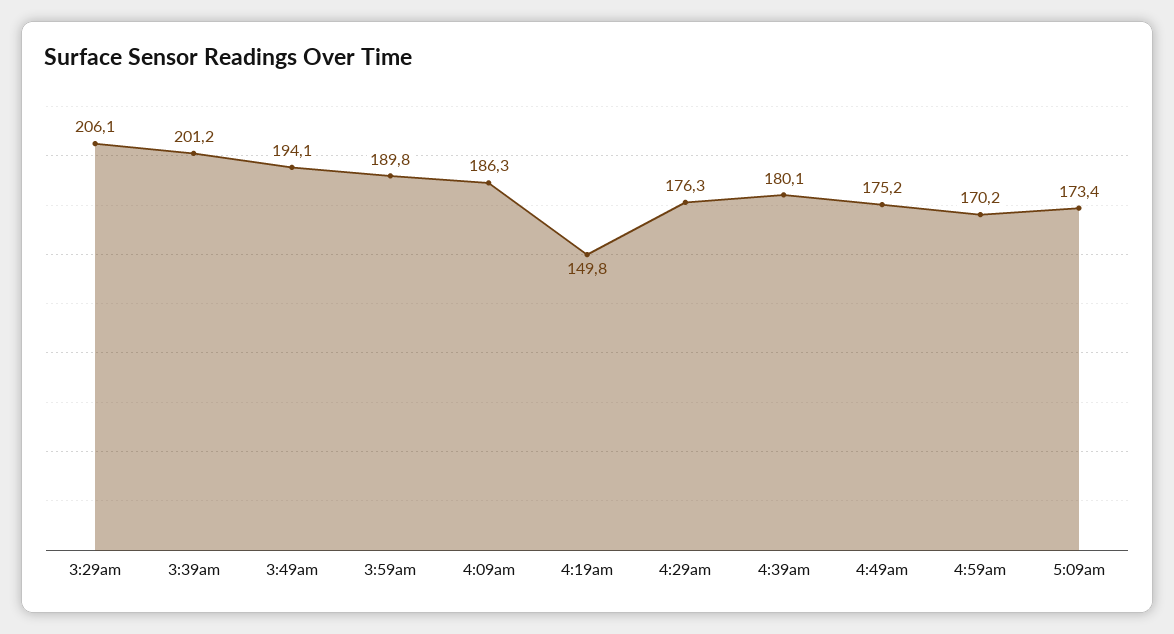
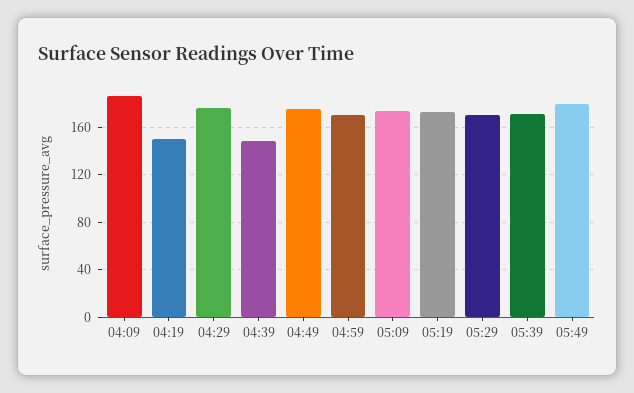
3:29am: 206.1 -> none
3:39am: 201.2 -> none
3:49am: 194.1 -> none
3:59am: 189.8 -> none
4:39am: 180.1 -> 150
05:19: none -> 170
05:29: none -> 170
05:39: none -> 170
05:49: none -> 180

